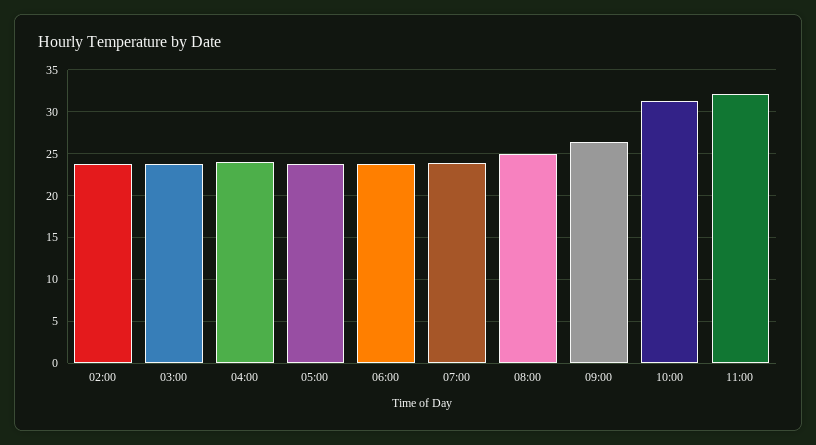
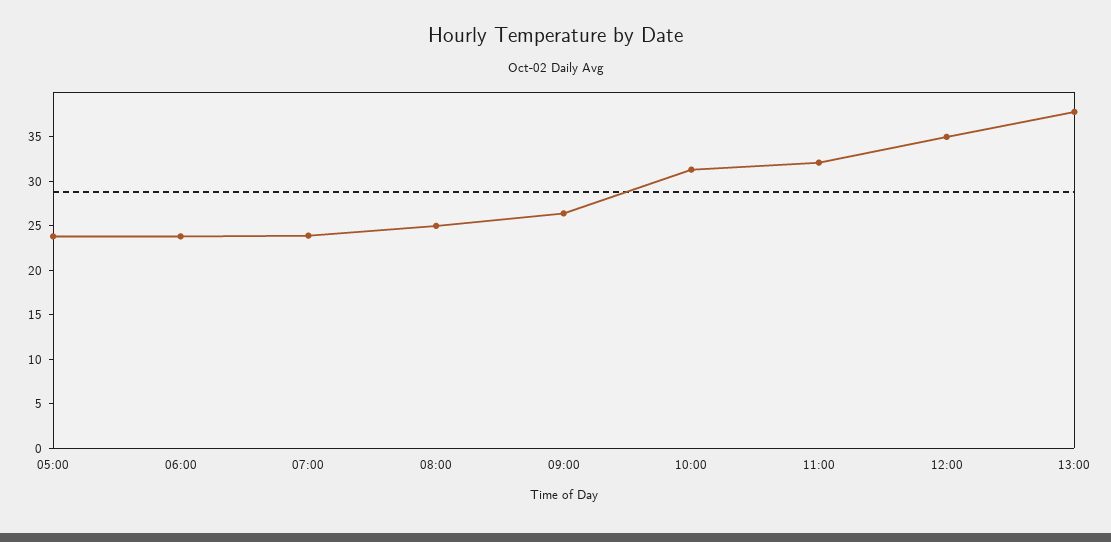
02:00: 24 -> none
03:00: 24 -> none
04:00: 24 -> none
12:00: none -> 35
13:00: none -> 38

